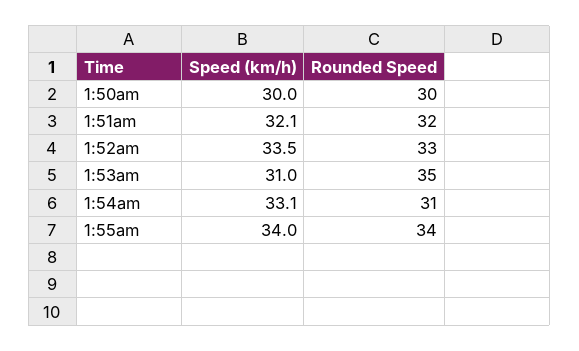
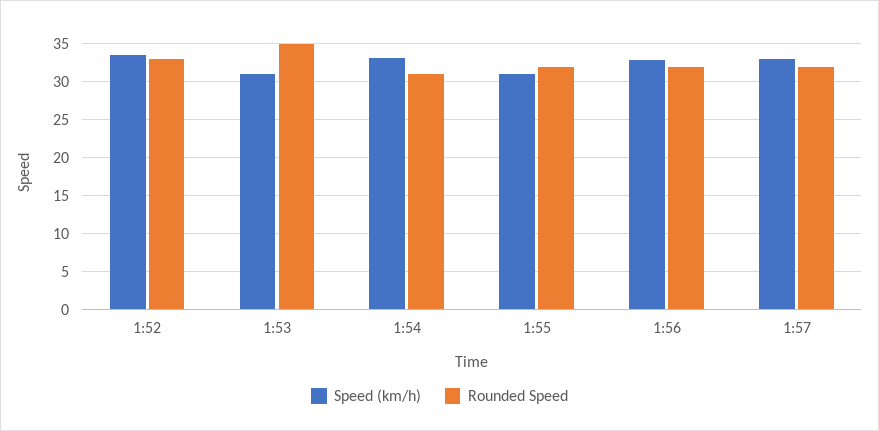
Speed (km/h), 1:50am: 30 -> none
Rounded Speed, 1:50am: 30 -> none
Speed (km/h), 1:51am: 32.1 -> none
Rounded Speed, 1:51am: 32 -> none
Speed (km/h), 1:55am: 34 -> 31
Rounded Speed, 1:55am: 34 -> 32
Speed (km/h), 1:56: none -> 33
Rounded Speed, 1:56: none -> 32
Speed (km/h), 1:57: none -> 33
Rounded Speed, 1:57: none -> 32

